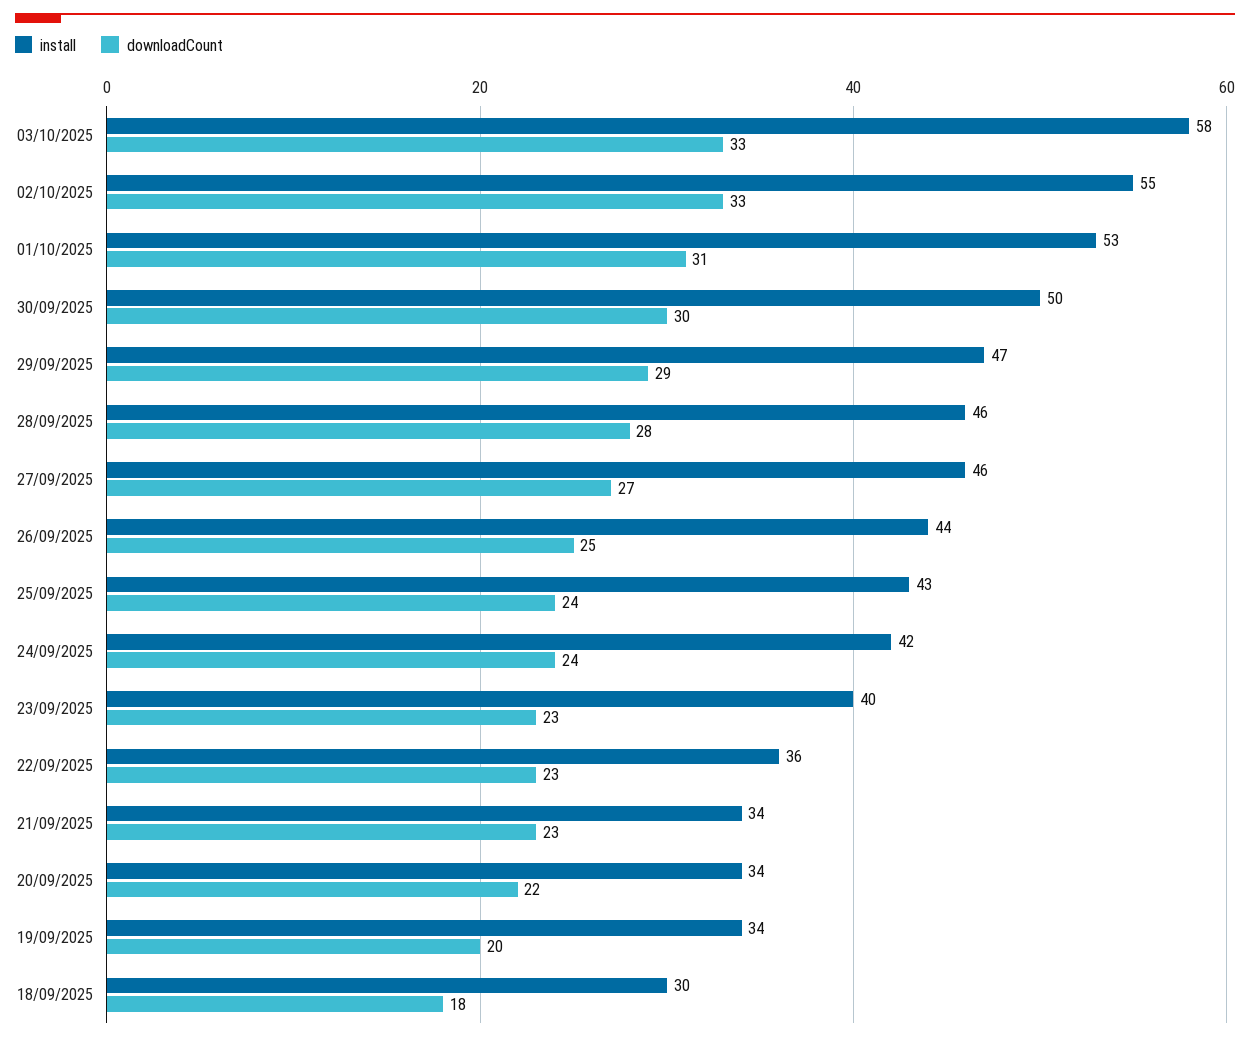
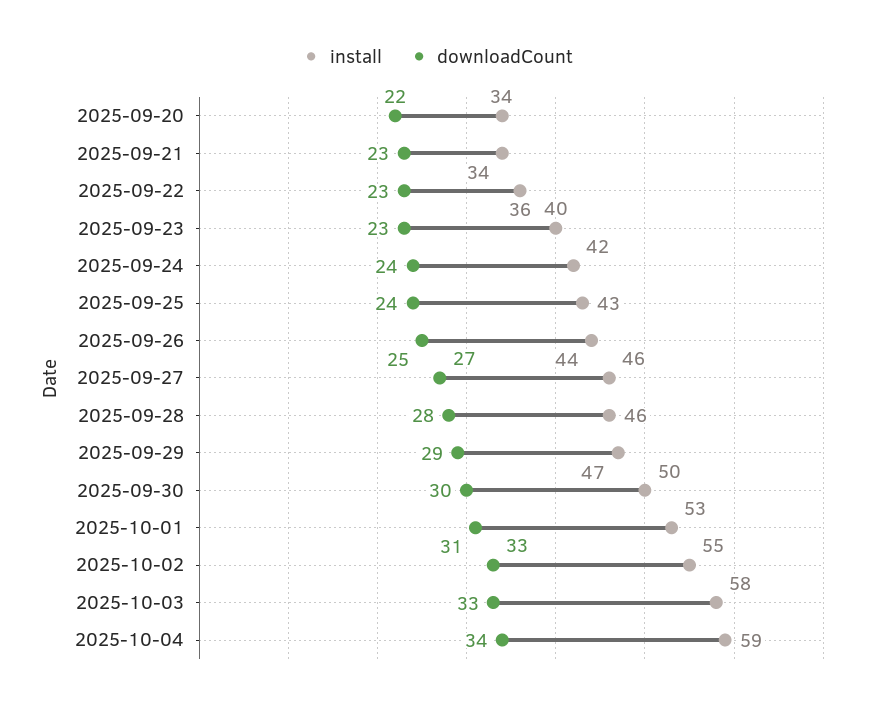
install, 19/09/2025: 34 -> none
downloadCount, 19/09/2025: 20 -> none
install, 18/09/2025: 30 -> none
downloadCount, 18/09/2025: 18 -> none
install, 2025-10-04: none -> 59
downloadCount, 2025-10-04: none -> 34

